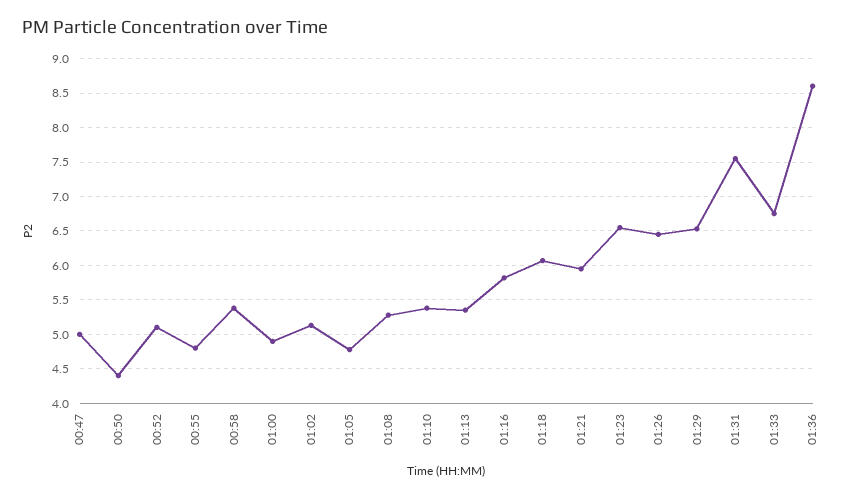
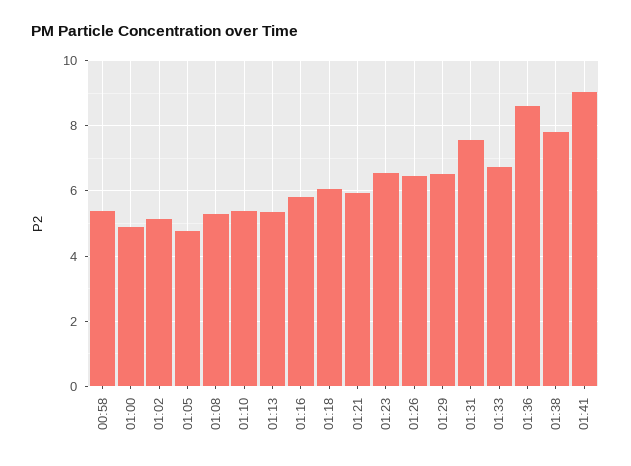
00:47: 5 -> none
00:50: 4.4 -> none
00:52: 5.1 -> none
00:55: 4.8 -> none
01:38: none -> 7.8
01:41: none -> 9

